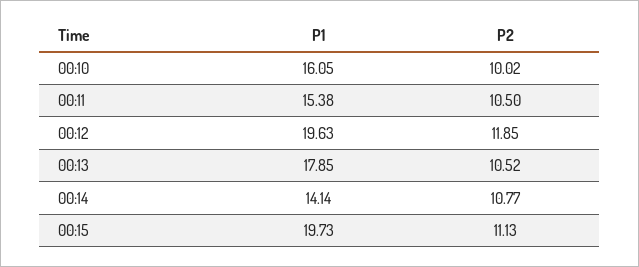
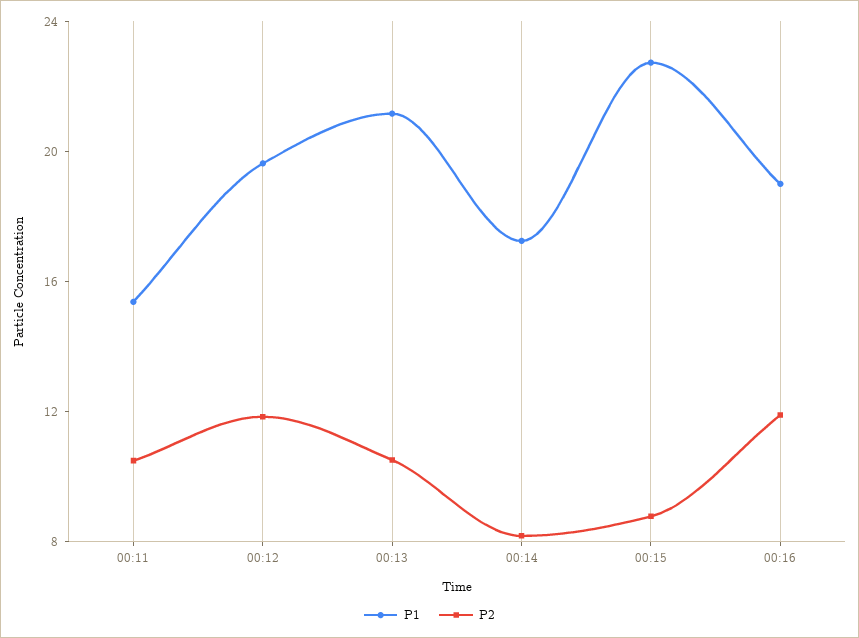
P1, 00:10: 16.05 -> none
P2, 00:10: 10.02 -> none
P1, 00:13: 17.85 -> 21
P1, 00:14: 14.14 -> 17
P2, 00:14: 10.77 -> 8
P1, 00:15: 19.73 -> 23
P2, 00:15: 11.13 -> 9
P1, 00:16: none -> 19
P2, 00:16: none -> 12

